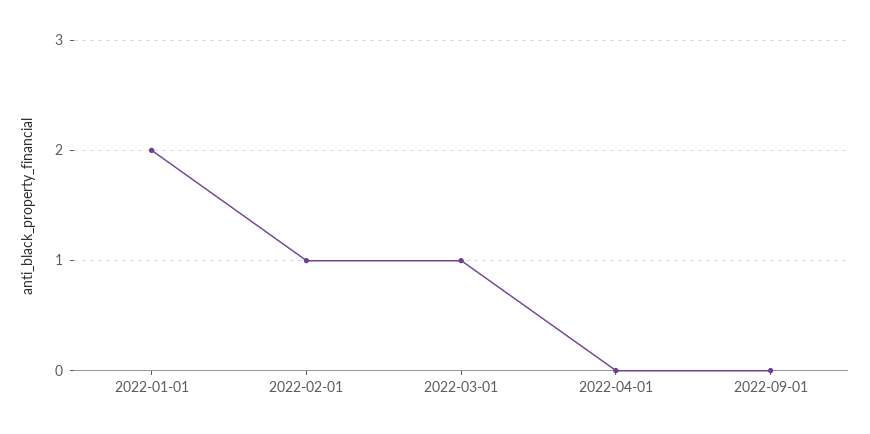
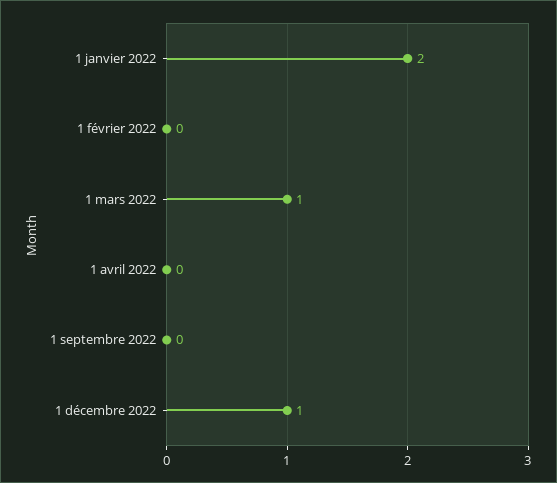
2022-02-01: 1 -> 0
1 décembre 2022: none -> 1

